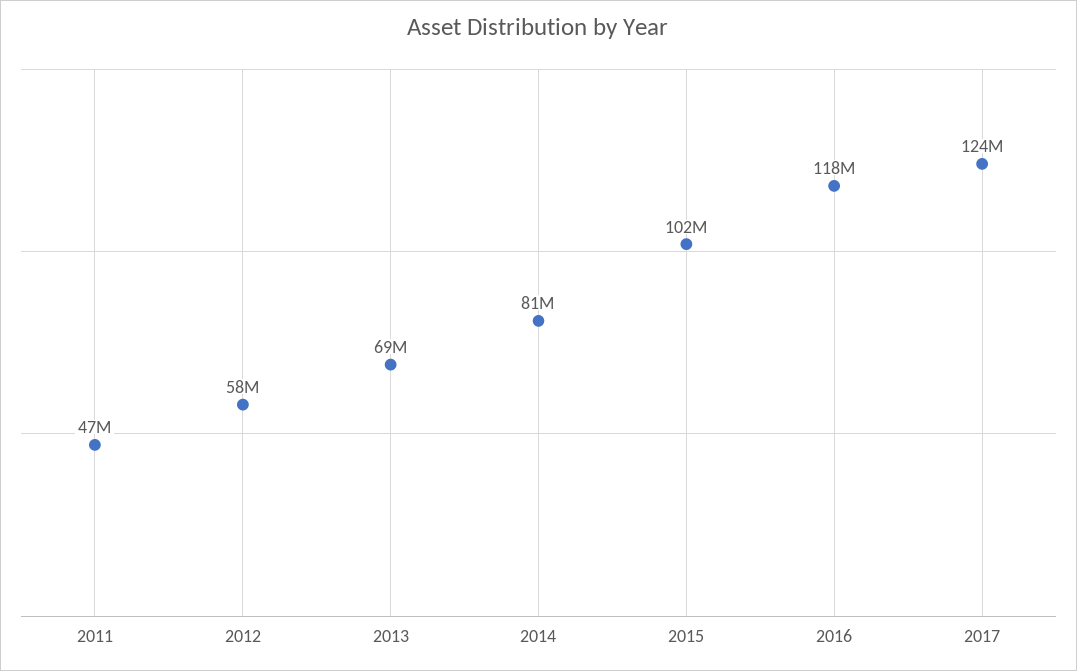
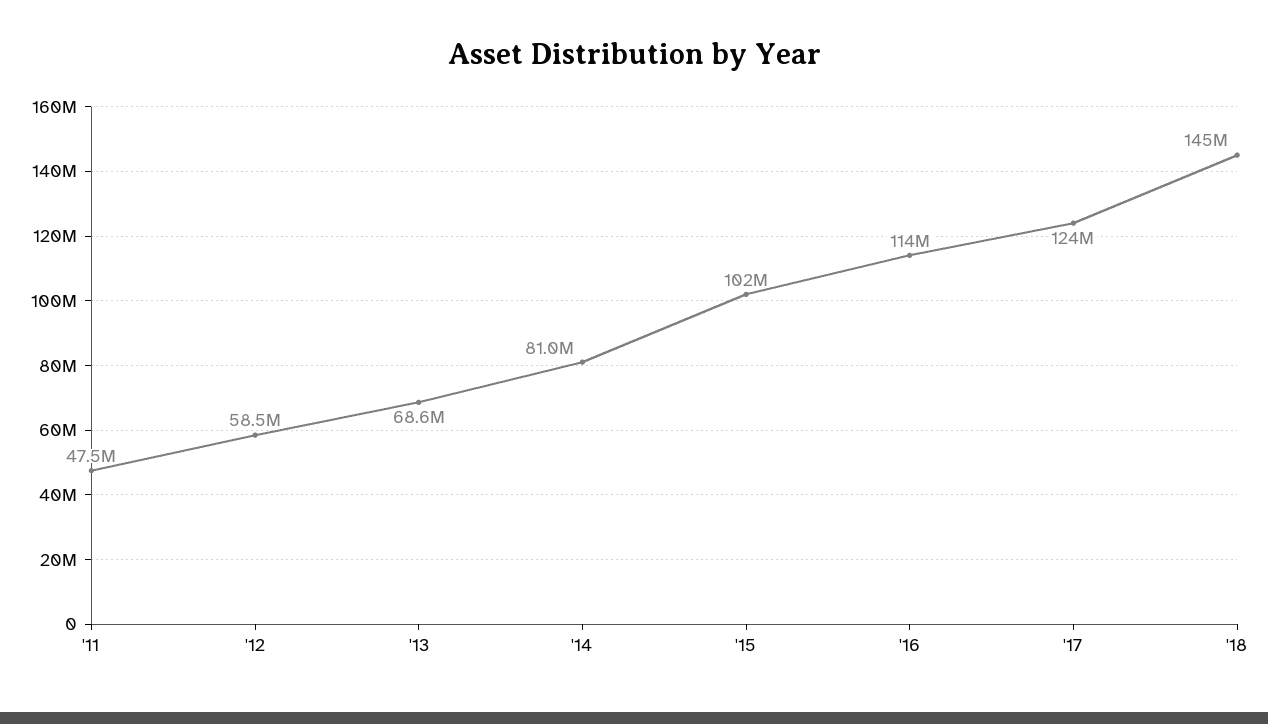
2016: 118000000 -> 114000000
'18: none -> 145000000

